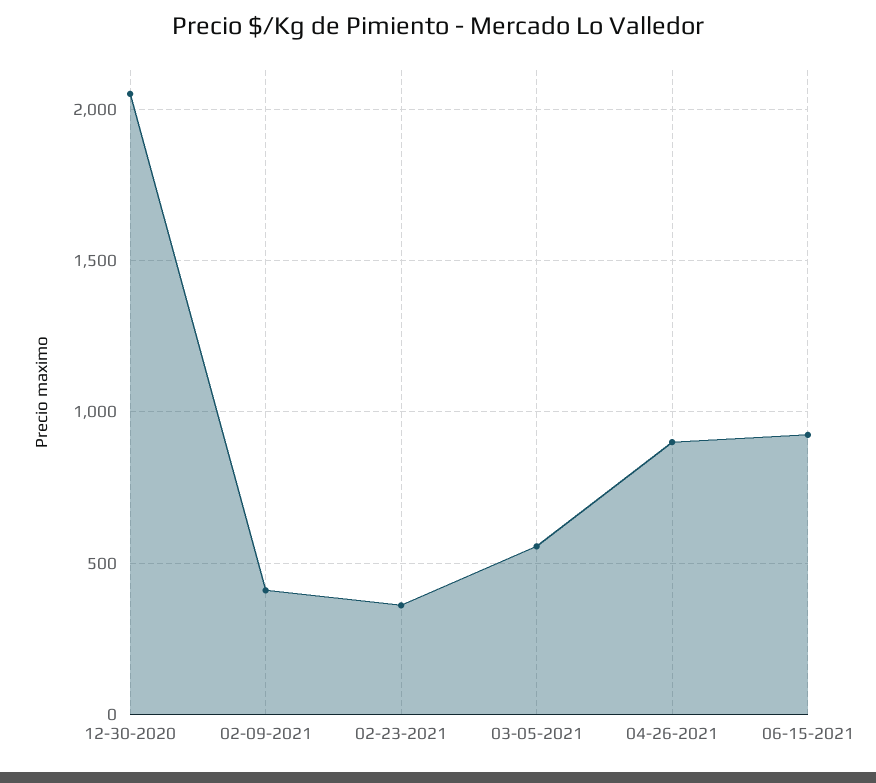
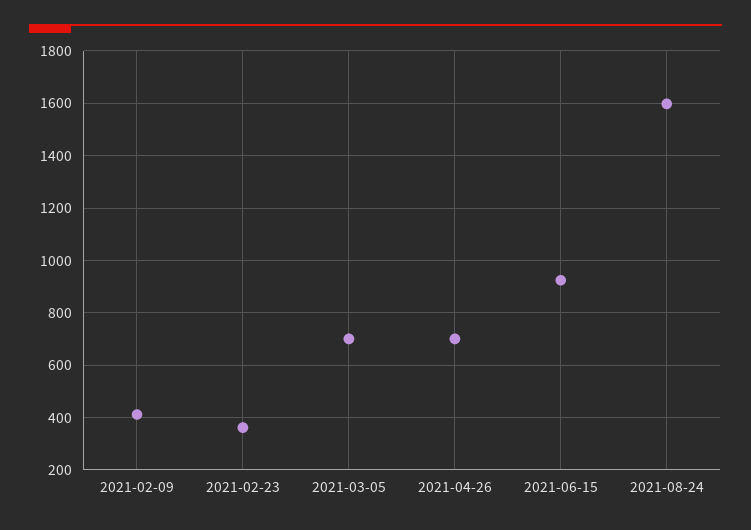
12-30-2020: 2050 -> none
03-05-2021: 550 -> 700
04-26-2021: 900 -> 700
2021-08-24: none -> 1600

